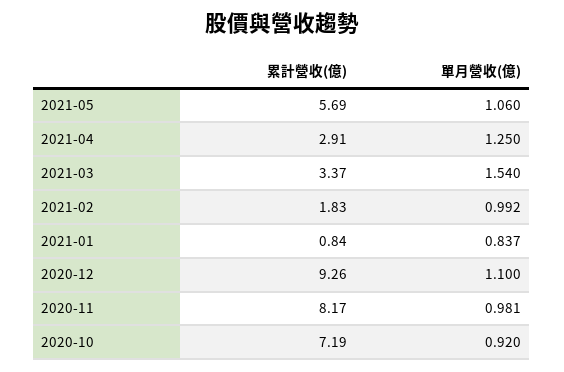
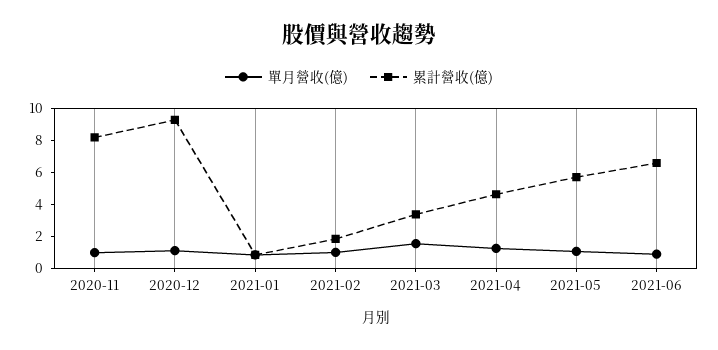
累計營收(億), 2021-04: 2.91 -> 4.5
累計營收(億), 2020-10: 7.19 -> none
單月營收(億), 2020-10: 0.92 -> none
單月營收(億), 2021-06: none -> 1
累計營收(億), 2021-06: none -> 6.5

